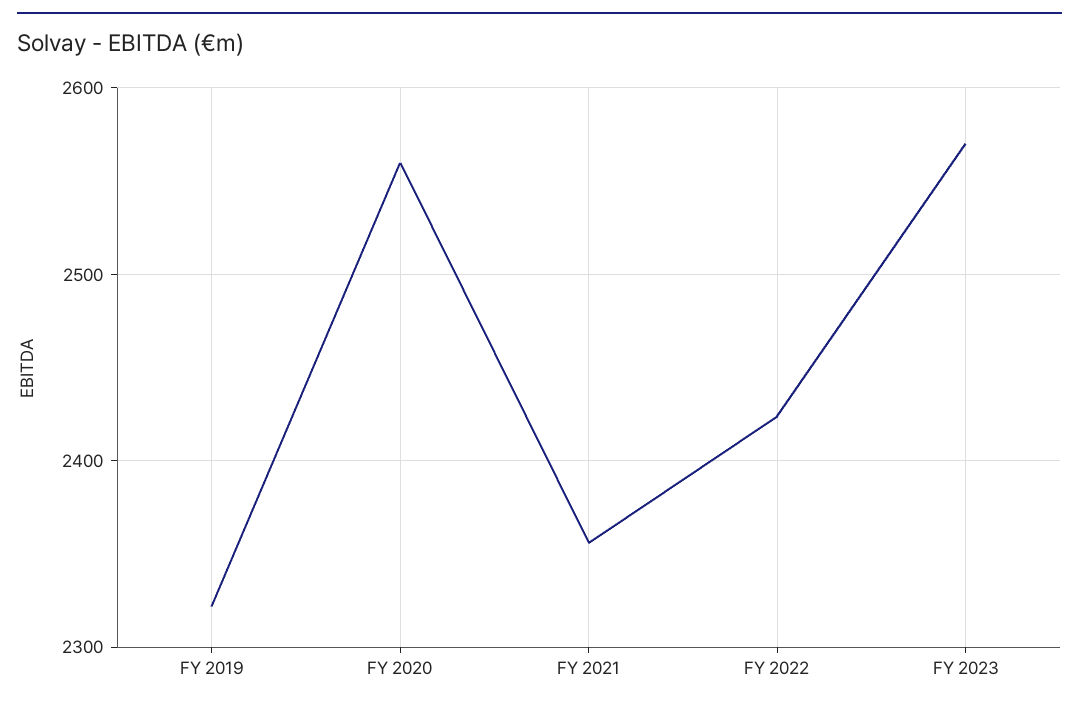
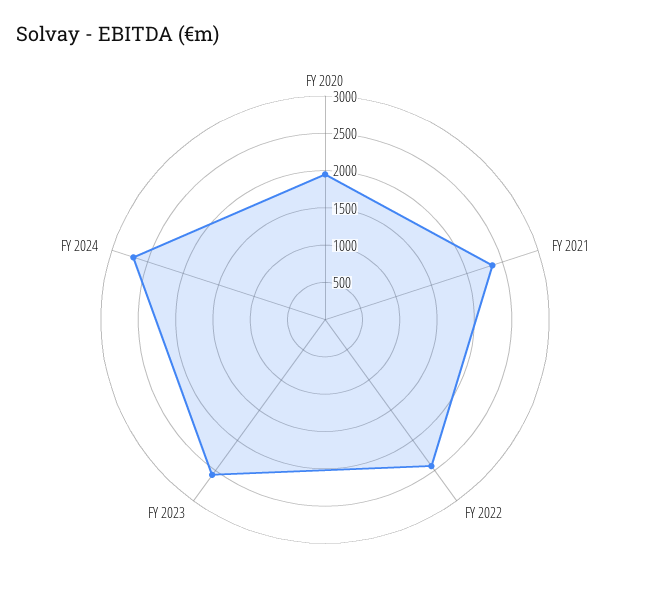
FY 2019: 2320 -> none
FY 2020: 2560 -> 2000
FY 2024: none -> 2750

